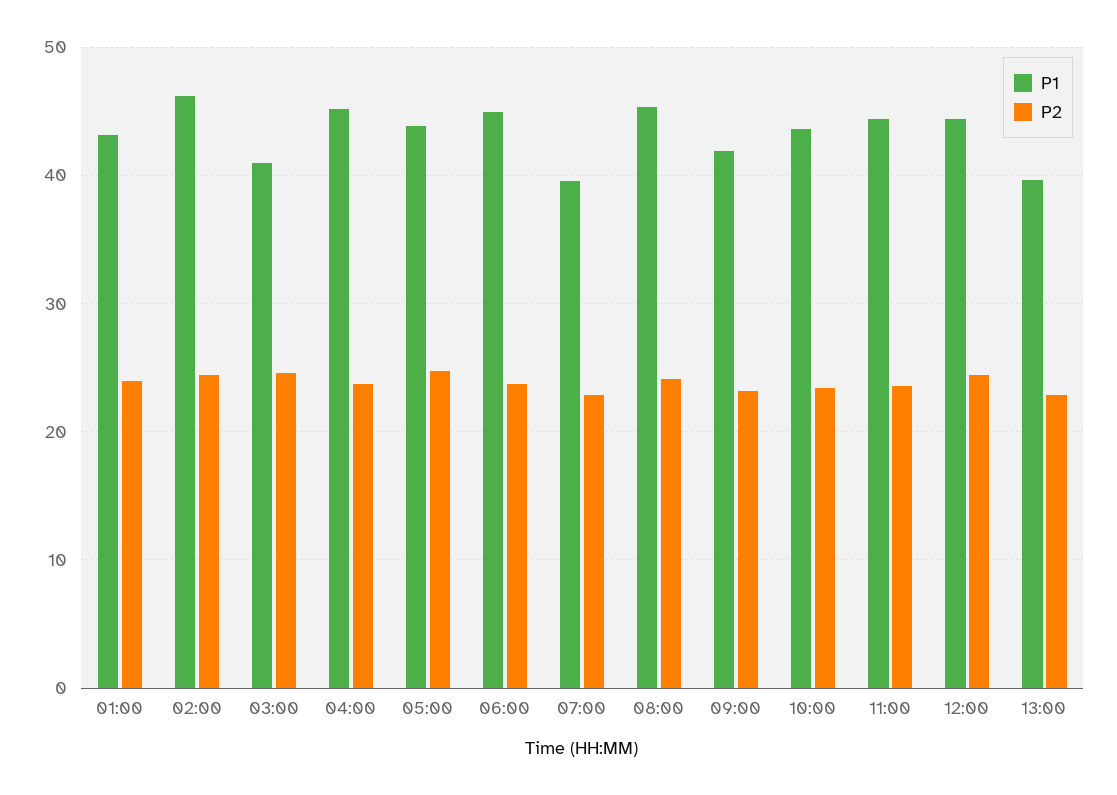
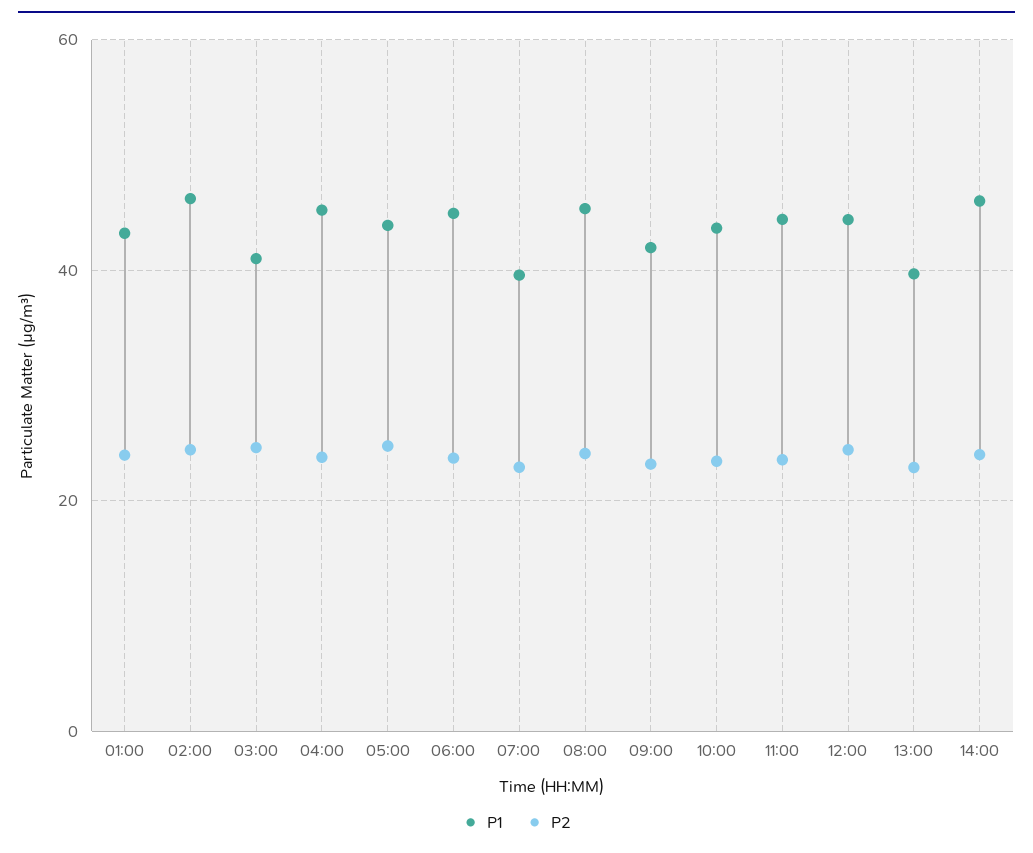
P1, 14:00: none -> 46
P2, 14:00: none -> 24

